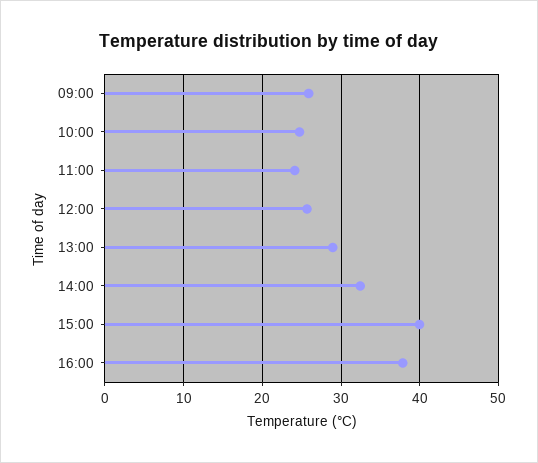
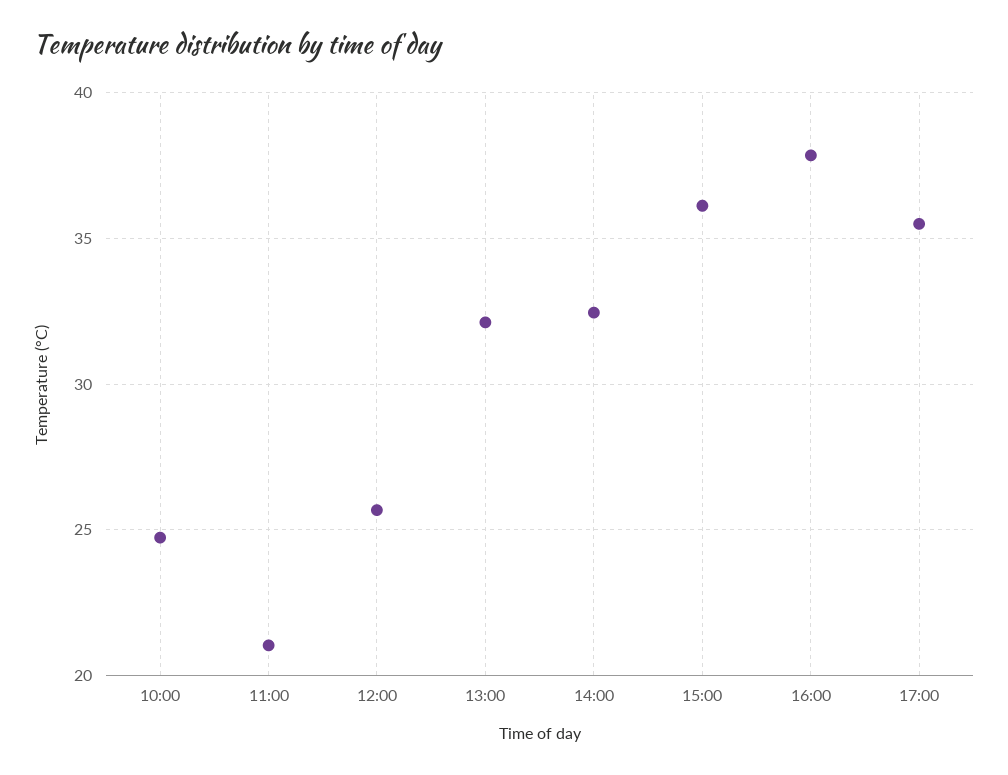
09:00: 26 -> none
11:00: 24 -> 21
13:00: 29 -> 32
15:00: 40 -> 36
17:00: none -> 35.5

